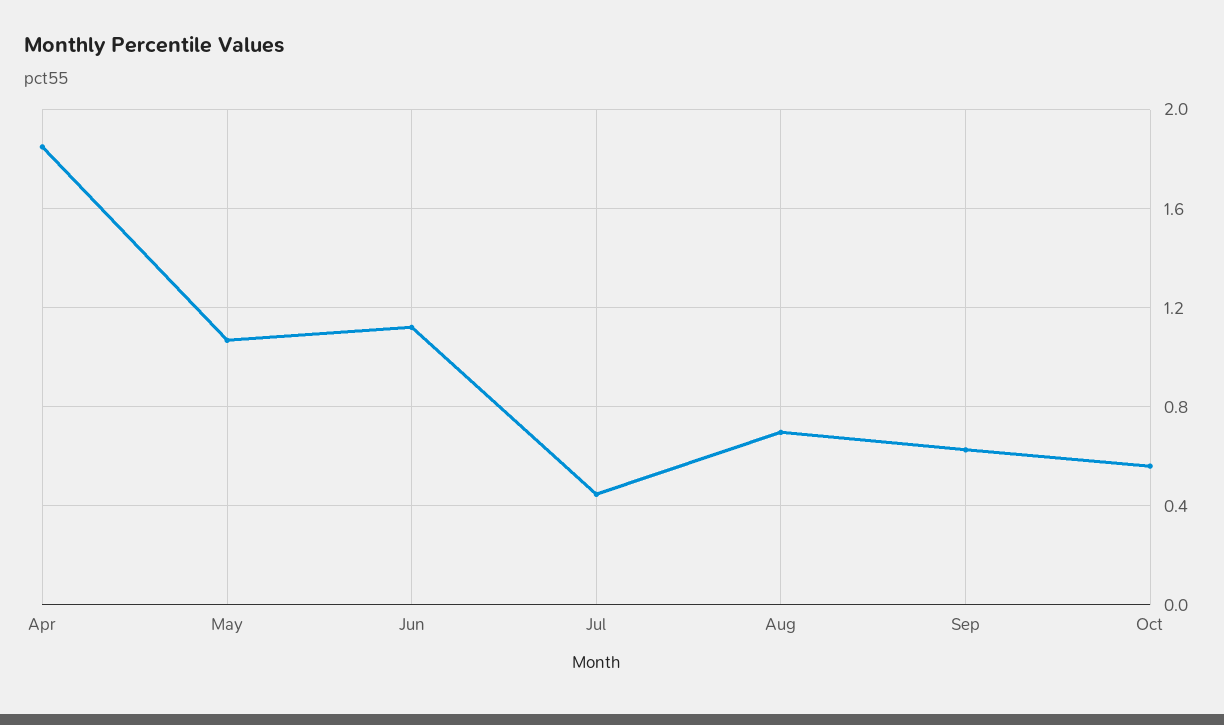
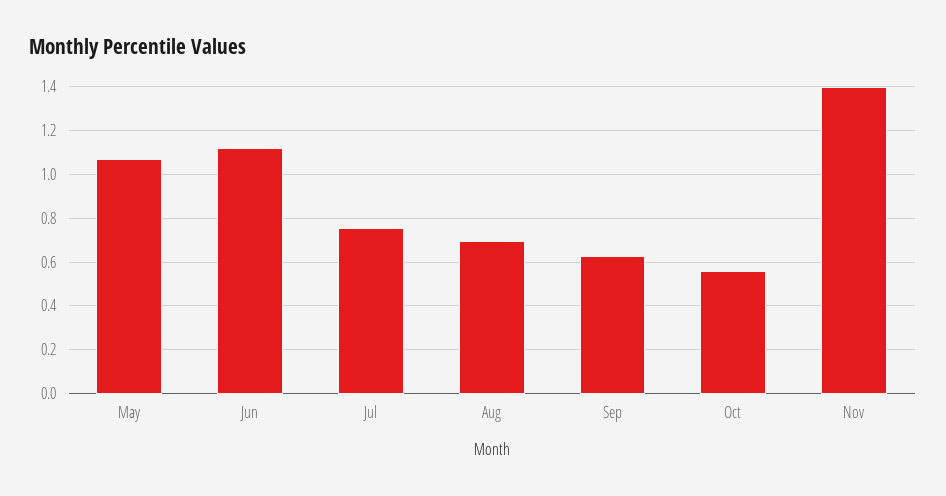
Apr: 1.85 -> none
Jul: 0.45 -> 0.75
Nov: none -> 1.4

